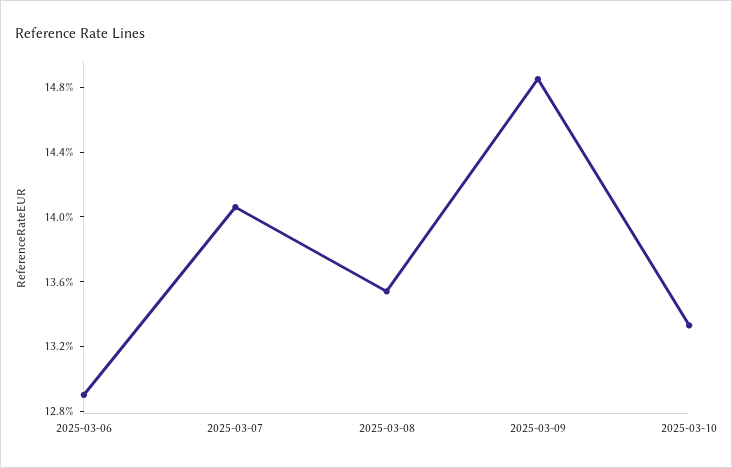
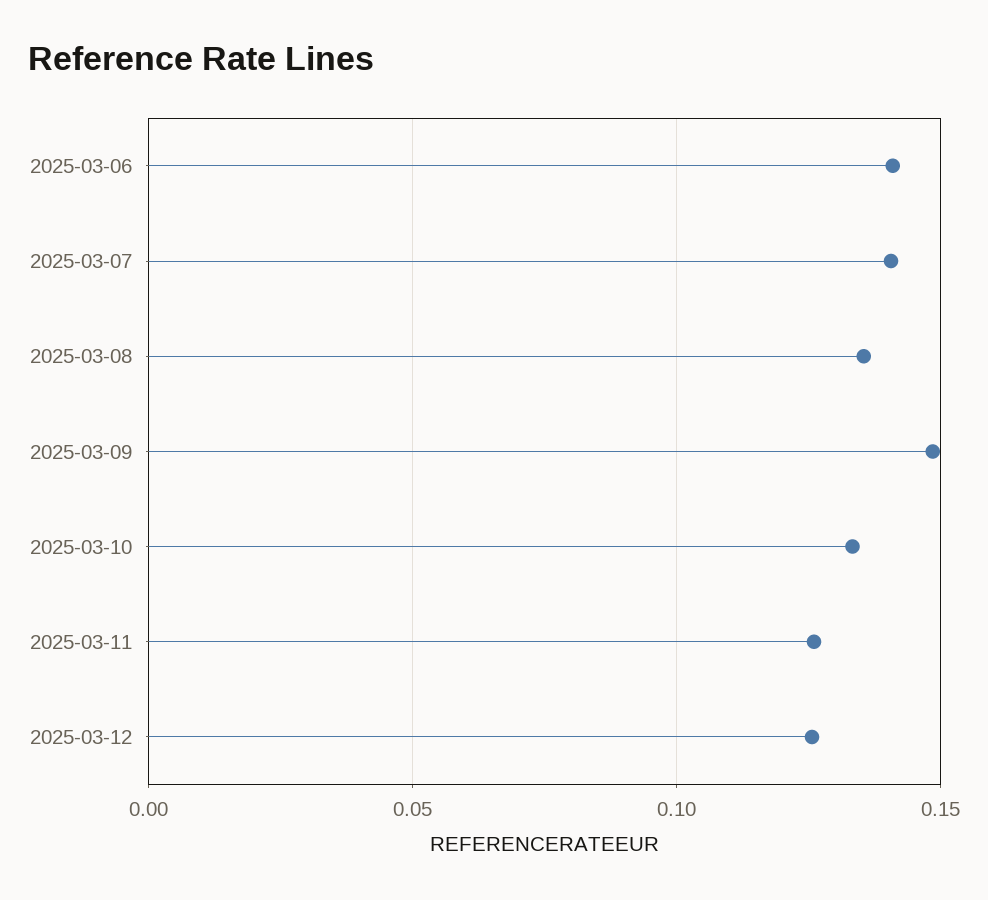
2025-03-06: 0.129 -> 0.14
2025-03-11: none -> 0.125
2025-03-12: none -> 0.125

